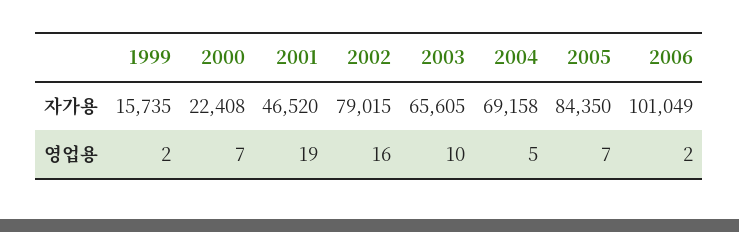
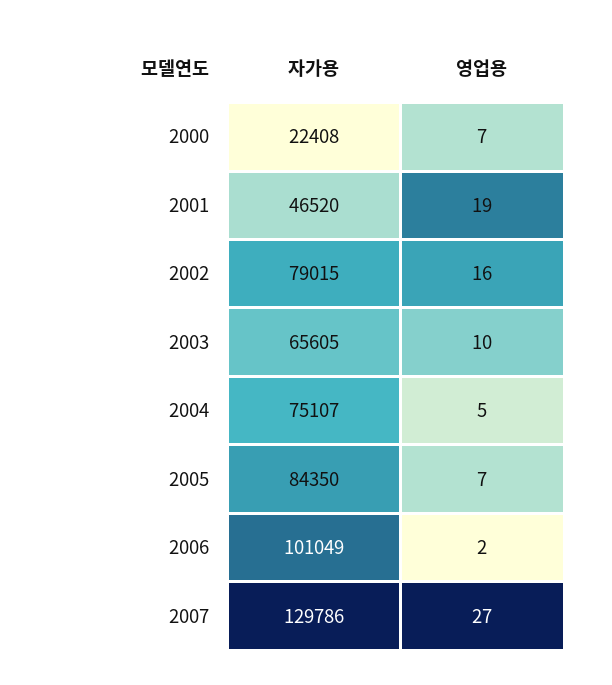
1999, 자가용: 15735 -> none
2004, 자가용: 69158 -> 75107
1999, 영업용: 2 -> none
2007, 자가용: none -> 129786
2007, 영업용: none -> 27

